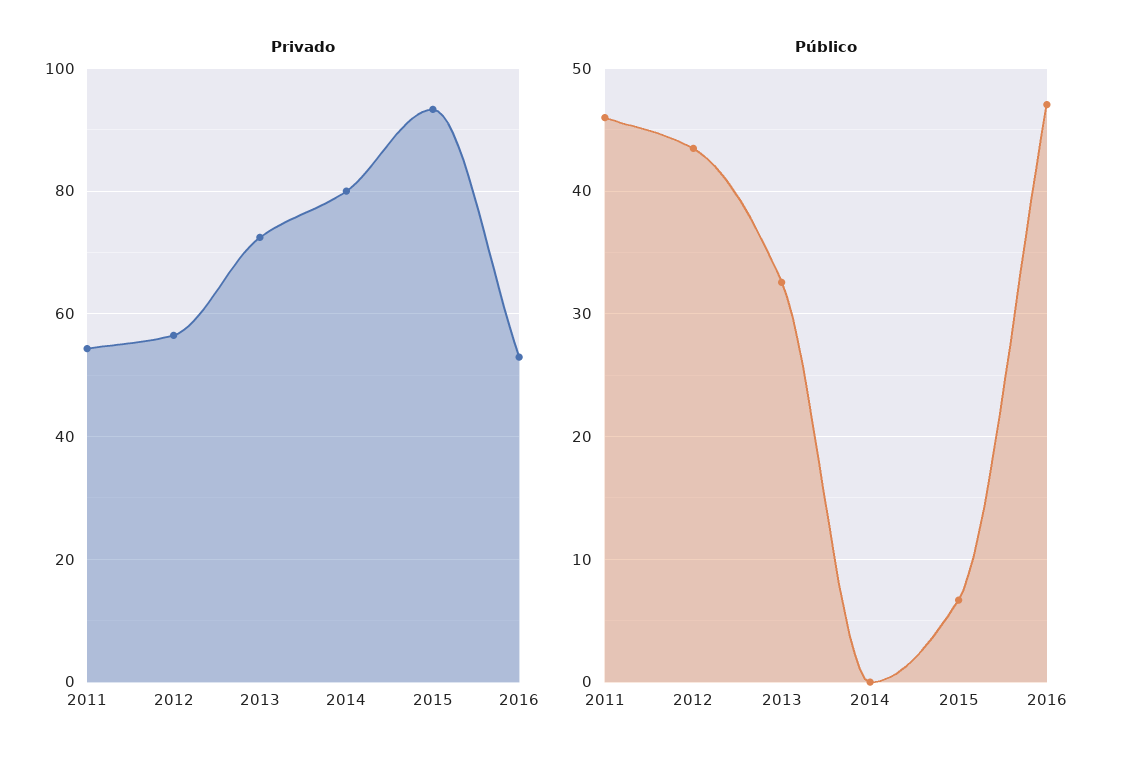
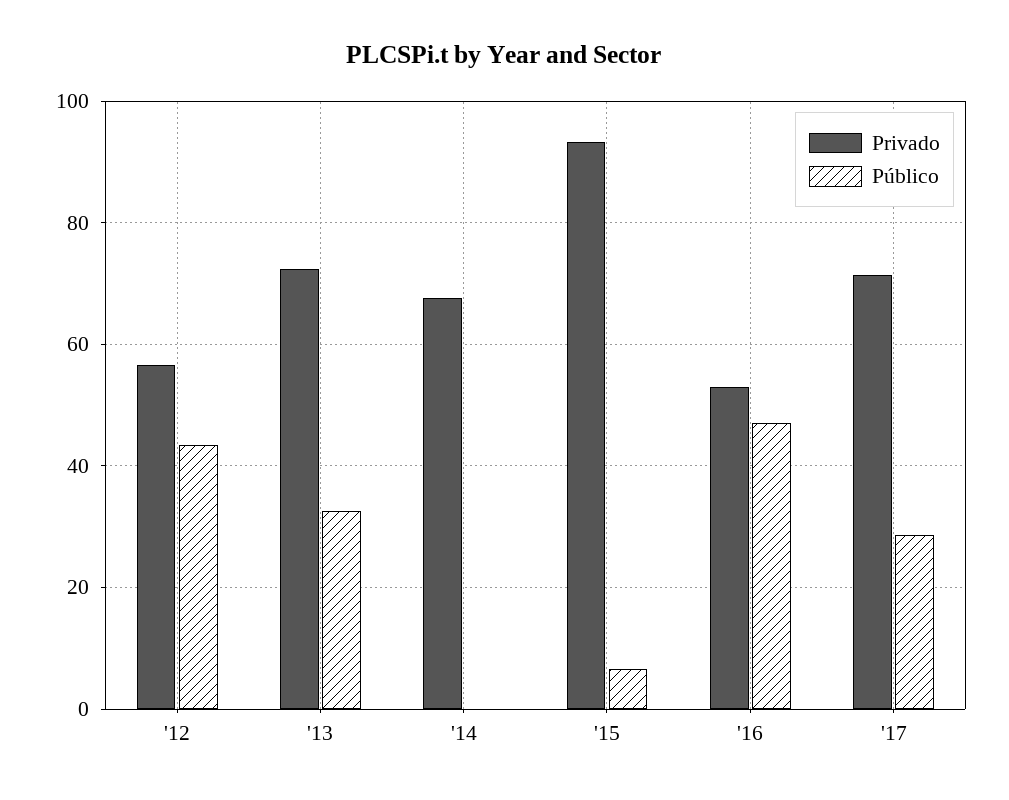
Privado, 2011: 54 -> none
Privado, 2014: 80 -> 68
Público, 2011: 46 -> none
Privado, '17: none -> 72
Público, '17: none -> 28

